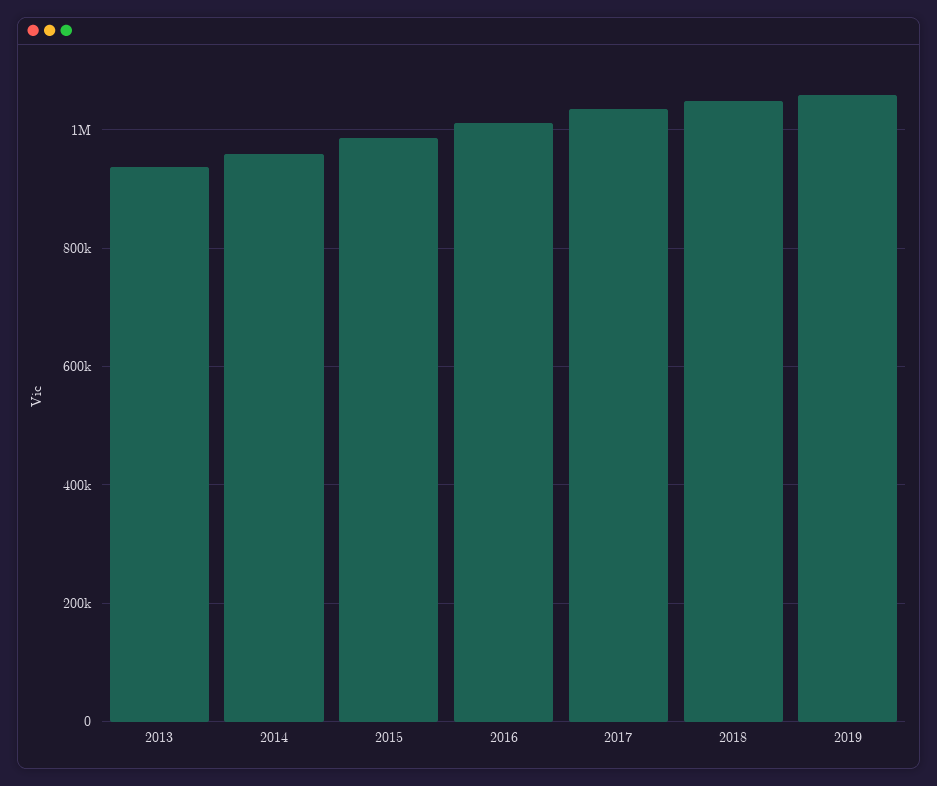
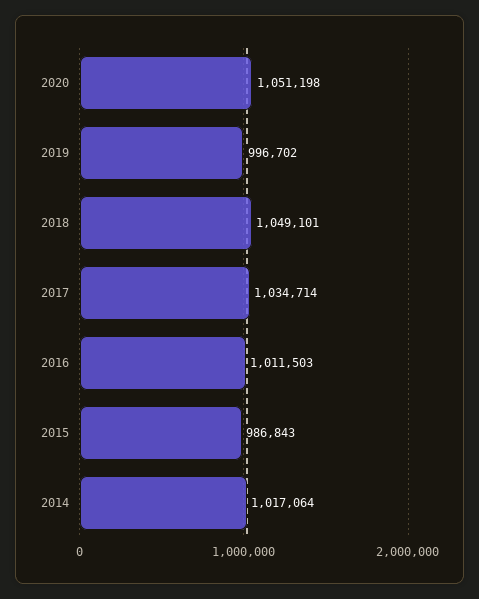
2013: 940000 -> none
2014: 960000 -> 1017064
2019: 1060000 -> 996702
2020: none -> 1051198

